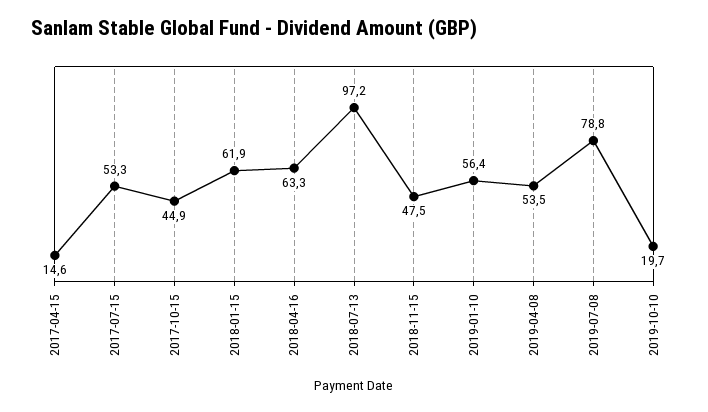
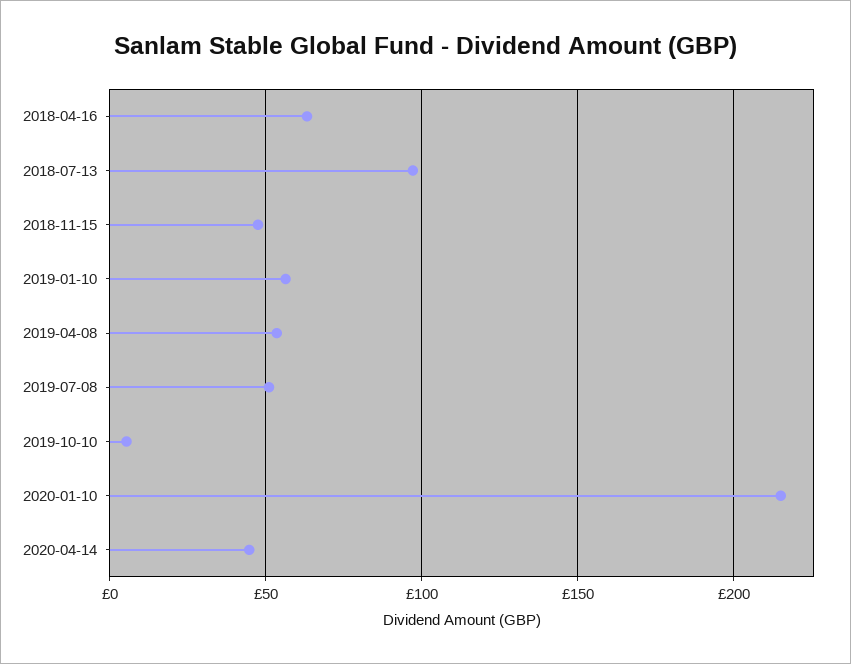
2017-04-15: 14.6 -> none
2017-07-15: 53.3 -> none
2017-10-15: 44.9 -> none
2018-01-15: 61.9 -> none
2019-07-08: 78.8 -> 50
2019-10-10: 19.7 -> 5
2020-01-10: none -> 215
2020-04-14: none -> 45

